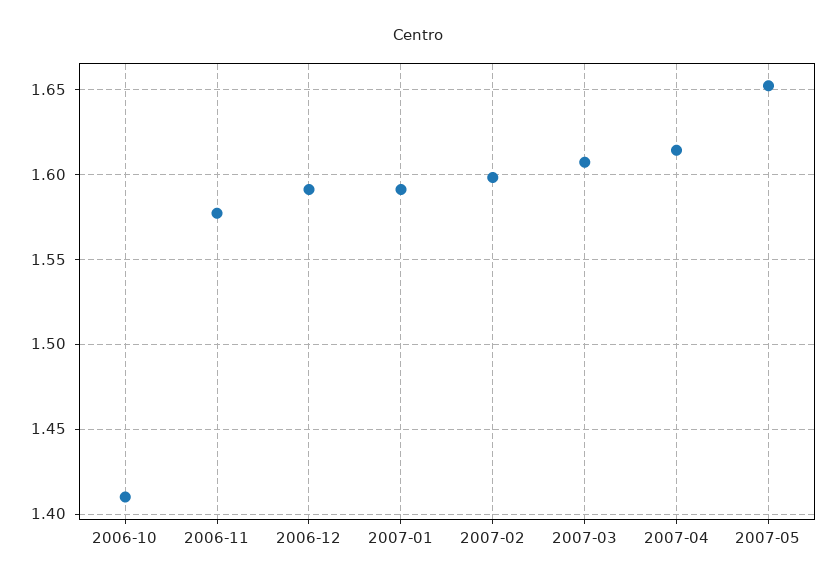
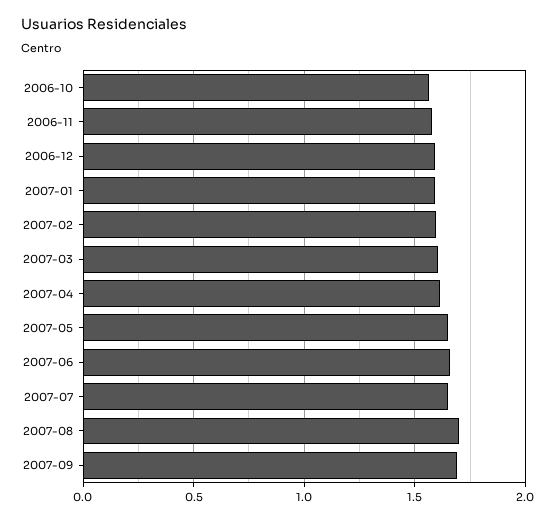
2006-10: 1.41 -> 1.55
2007-06: none -> 1.65
2007-07: none -> 1.65
2007-08: none -> 1.7
2007-09: none -> 1.7

